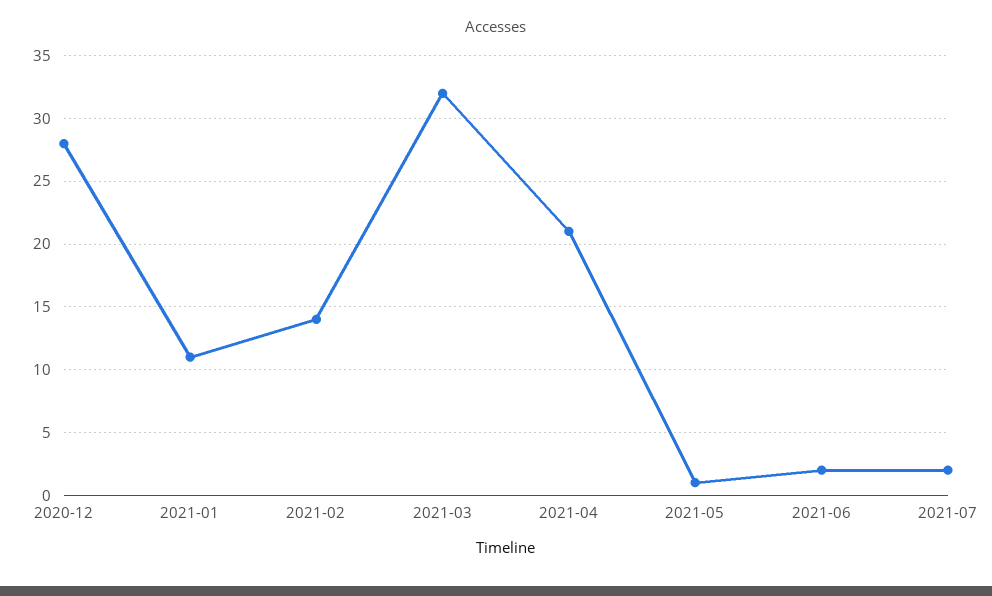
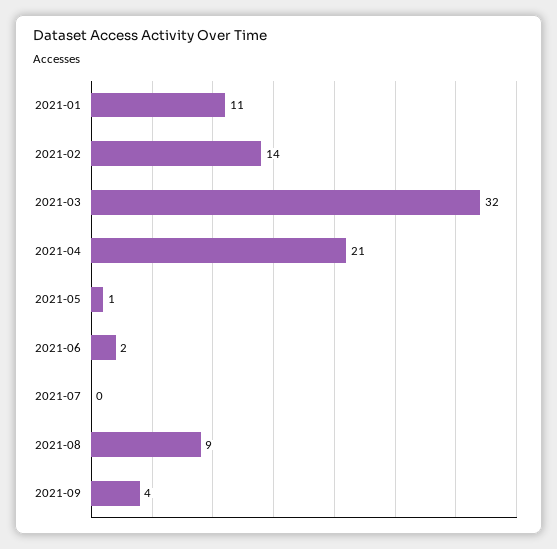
2020-12: 28 -> none
2021-07: 2 -> 0
2021-08: none -> 9
2021-09: none -> 4

